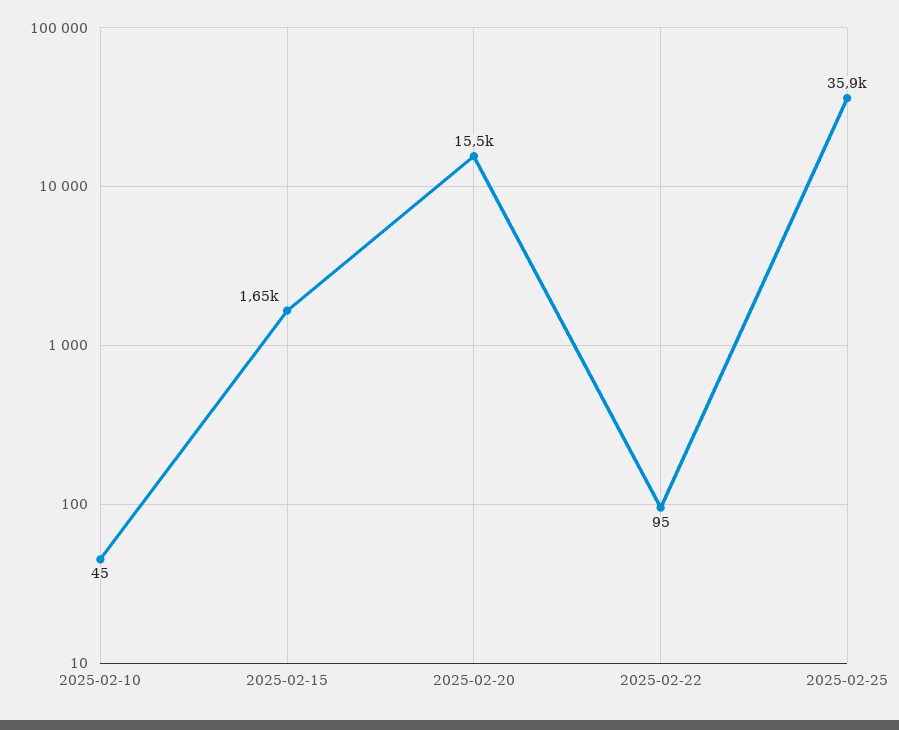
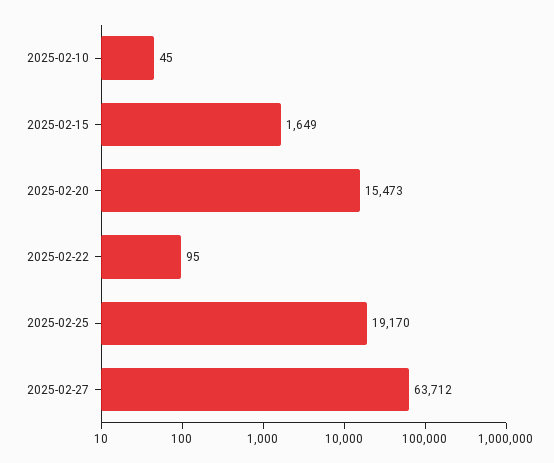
2025-02-25: 35900 -> 19170
2025-02-27: none -> 63712

